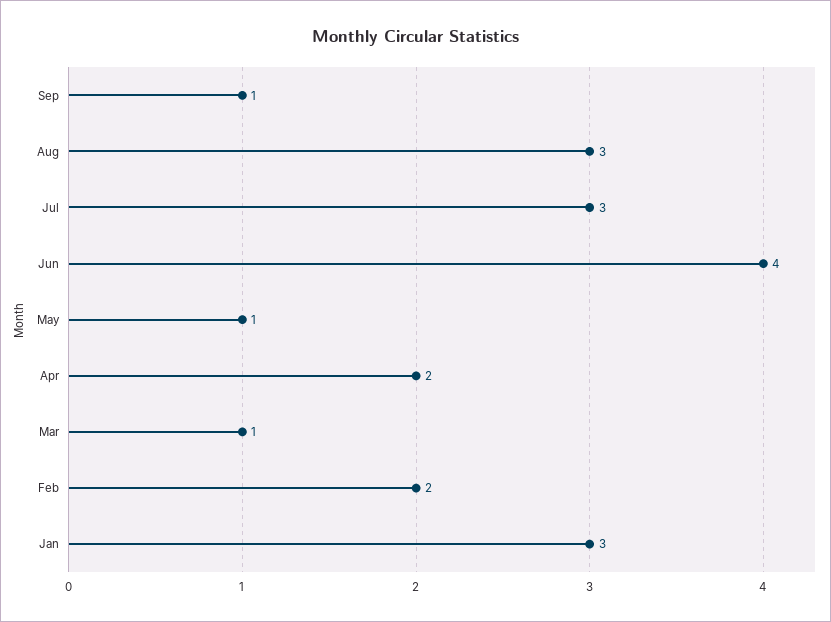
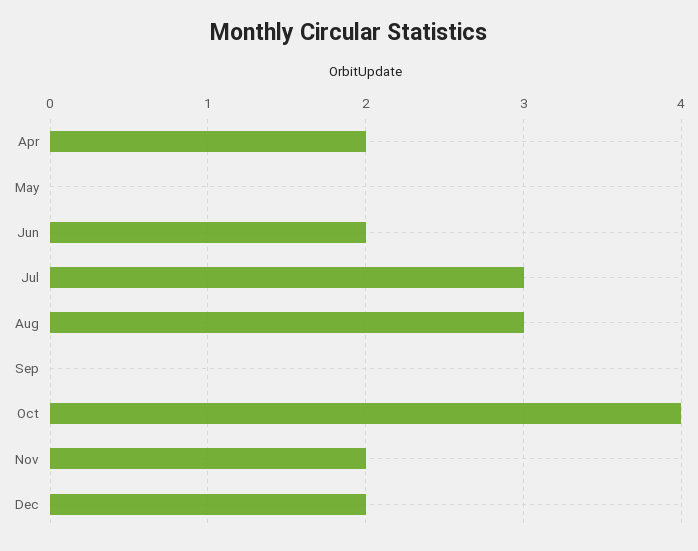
Sep: 1 -> 0
Jun: 4 -> 2
May: 1 -> 0
Mar: 1 -> none
Feb: 2 -> none
Jan: 3 -> none
Oct: none -> 4
Nov: none -> 2
Dec: none -> 2

